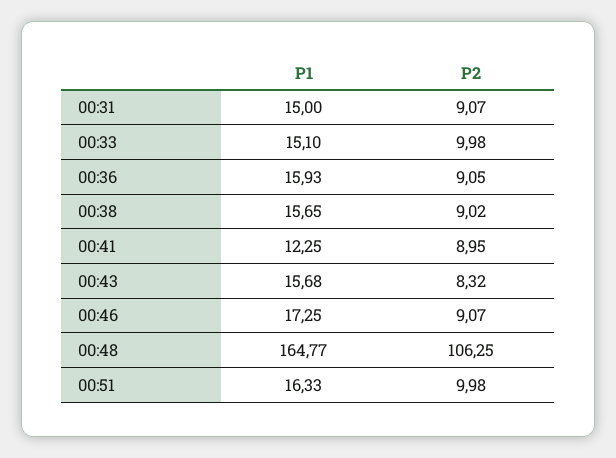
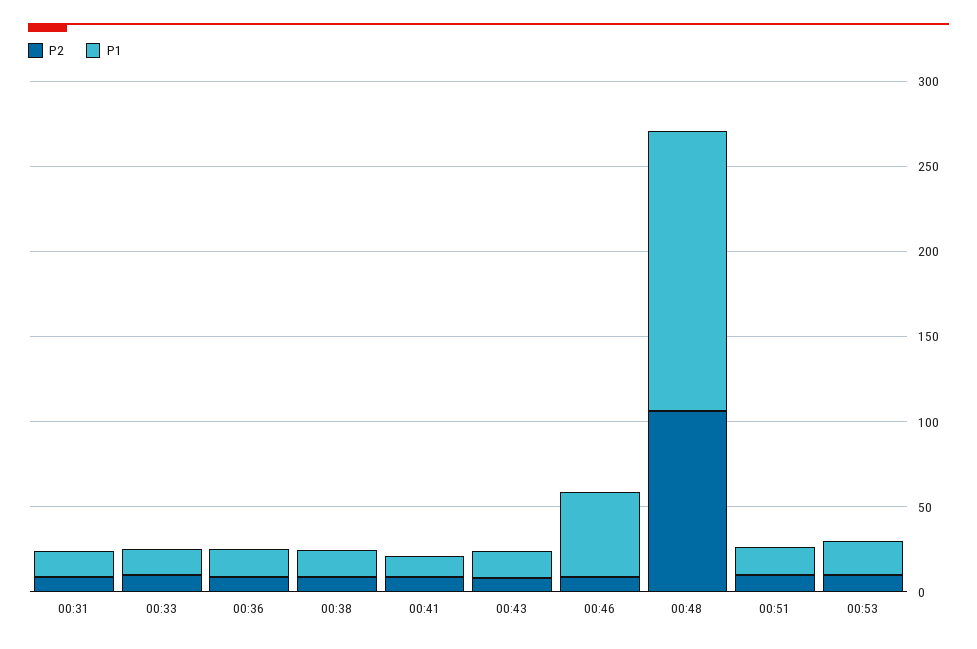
P1, 00:46: 17.25 -> 50
P2, 00:53: none -> 10
P1, 00:53: none -> 20

